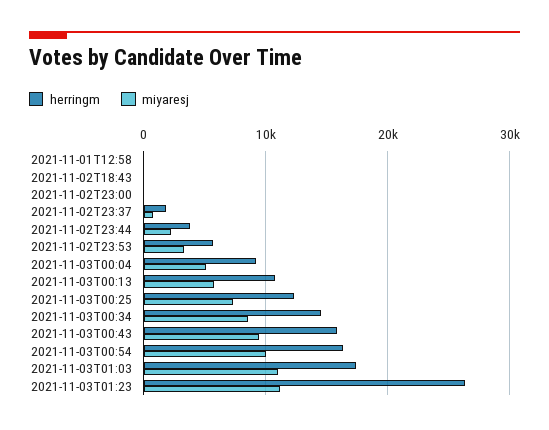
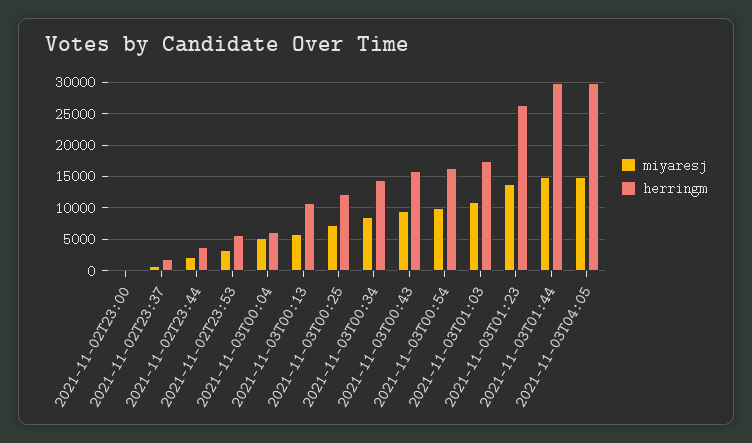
herringm, 2021-11-01T12:58: 0 -> none
miyaresj, 2021-11-01T12:58: 0 -> none
herringm, 2021-11-02T18:43: 0 -> none
miyaresj, 2021-11-02T18:43: 0 -> none
herringm, 2021-11-03T00:04: 9000 -> 6000
miyaresj, 2021-11-03T01:23: 11000 -> 14000
miyaresj, 2021-11-03T01:44: none -> 15000
herringm, 2021-11-03T01:44: none -> 30000
miyaresj, 2021-11-03T04:05: none -> 15000
herringm, 2021-11-03T04:05: none -> 30000

